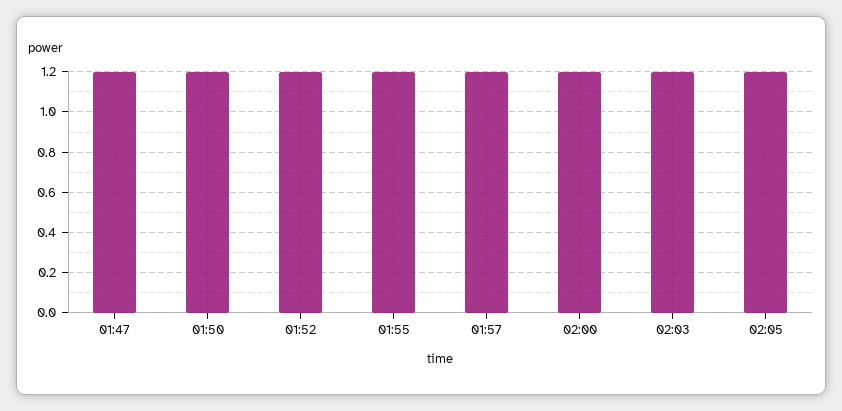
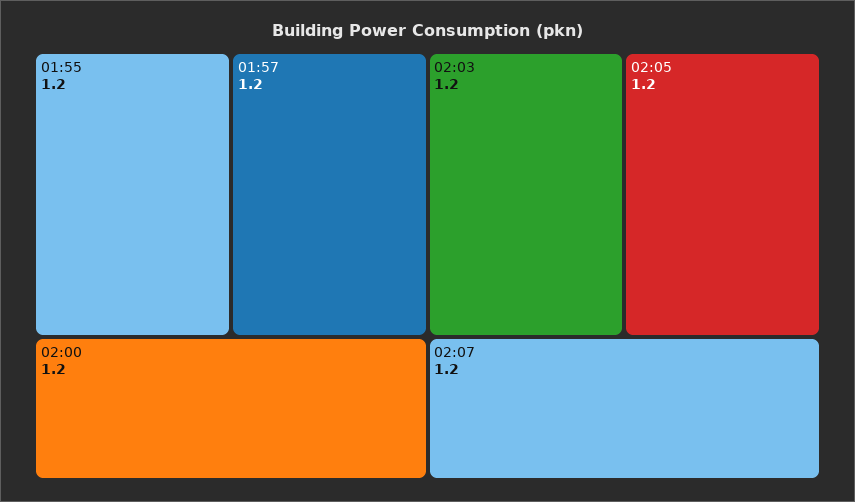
01:47: 1.2 -> none
01:50: 1.2 -> none
01:52: 1.2 -> none
02:07: none -> 1.2

